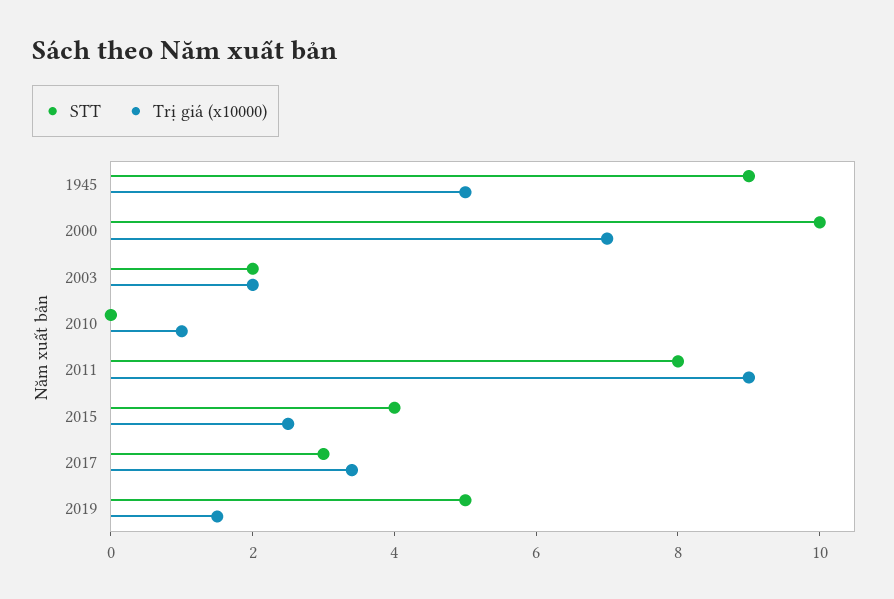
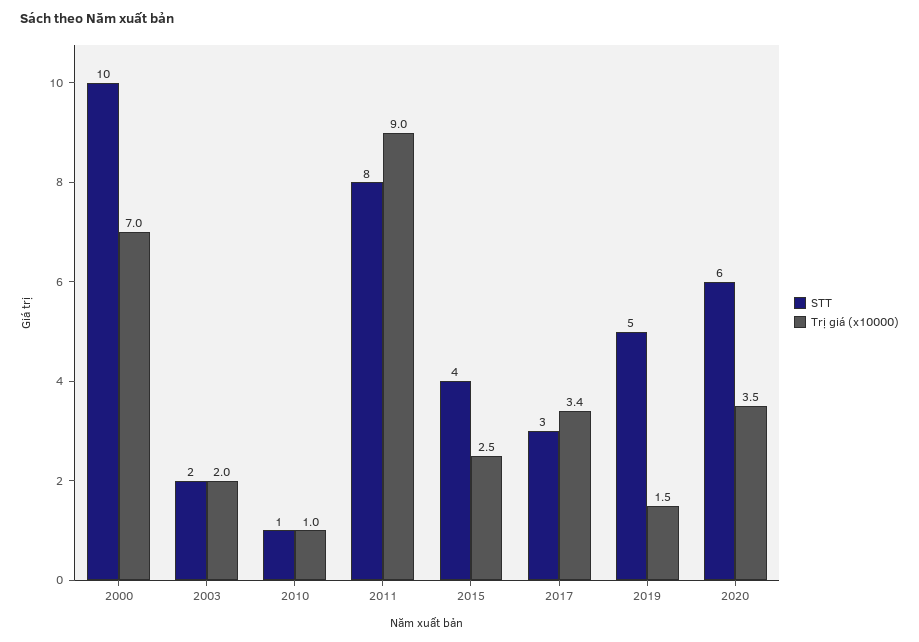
STT, 1945: 9 -> none
Trị giá (x10000), 1945: 5 -> none
STT, 2010: 0 -> 1
STT, 2020: none -> 6
Trị giá (x10000), 2020: none -> 3.5

